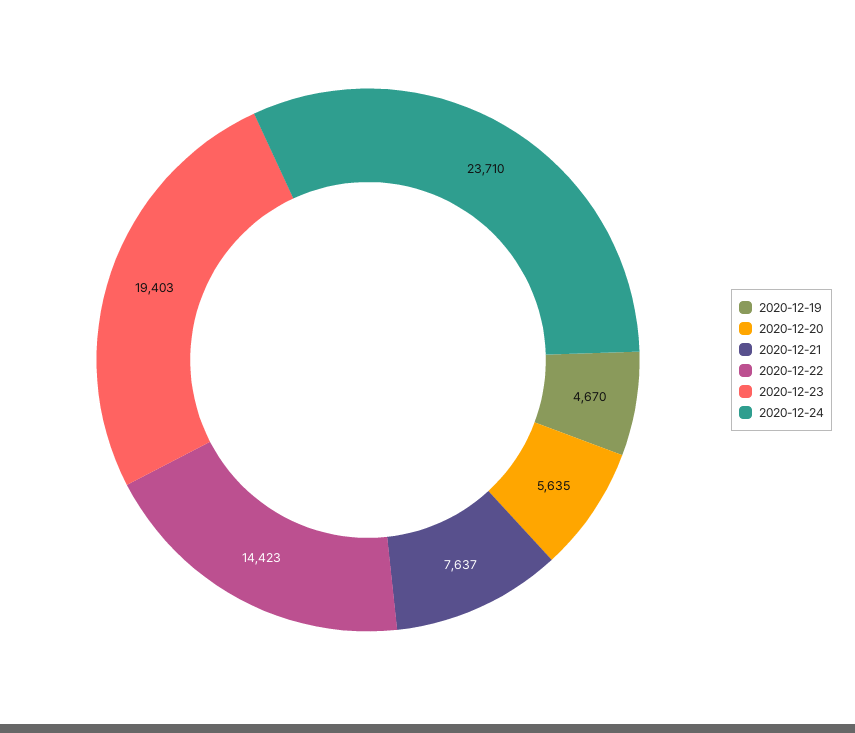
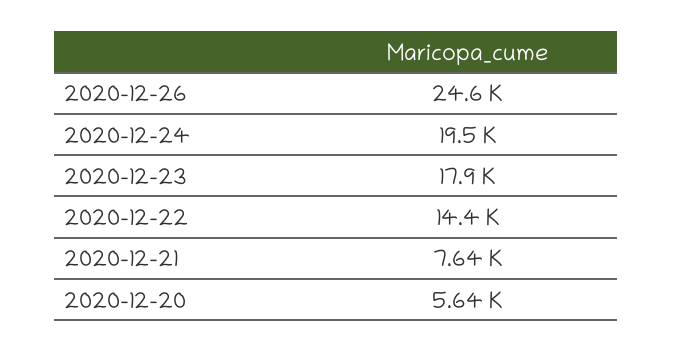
2020-12-19: 4670 -> none
2020-12-23: 19403 -> 17900
2020-12-24: 23710 -> 19500
2020-12-26: none -> 24600

